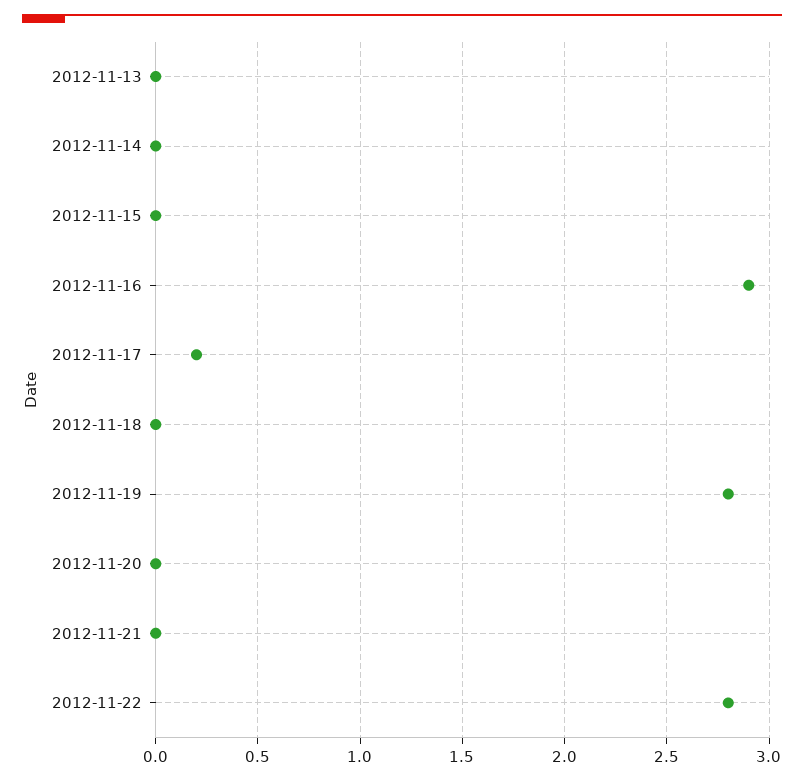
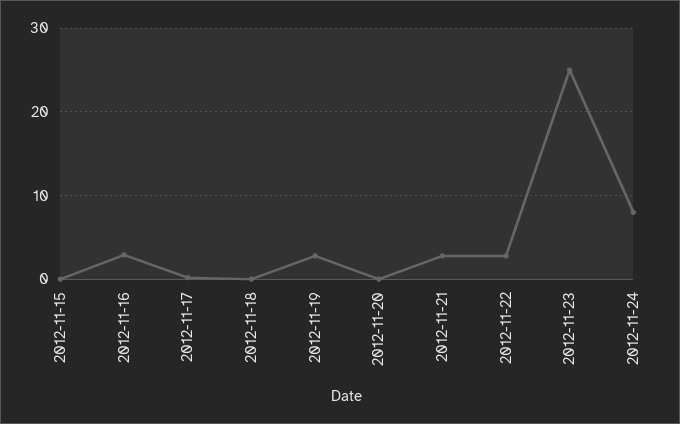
2012-11-13: 0 -> none
2012-11-14: 0 -> none
2012-11-21: 0 -> 3
2012-11-23: none -> 25
2012-11-24: none -> 8

